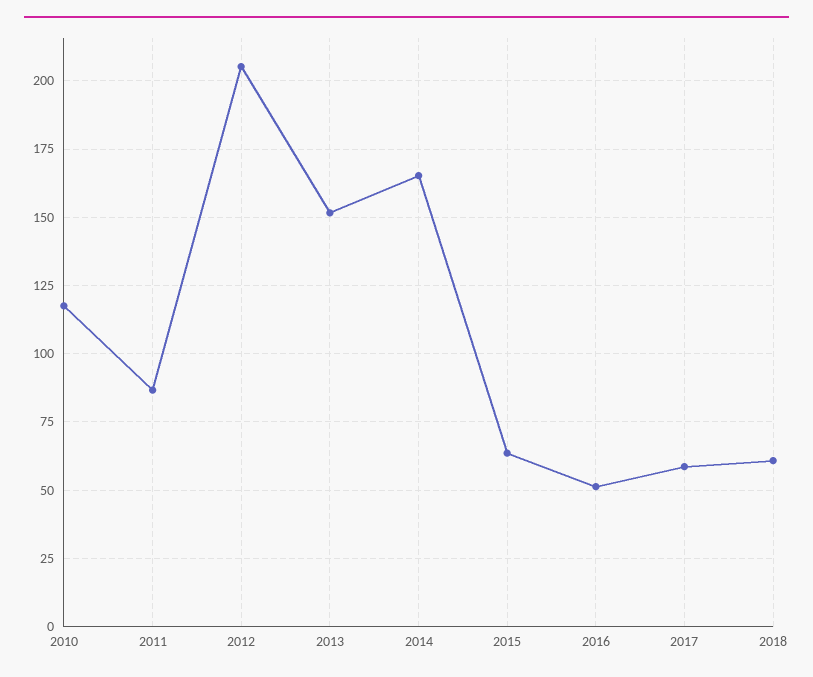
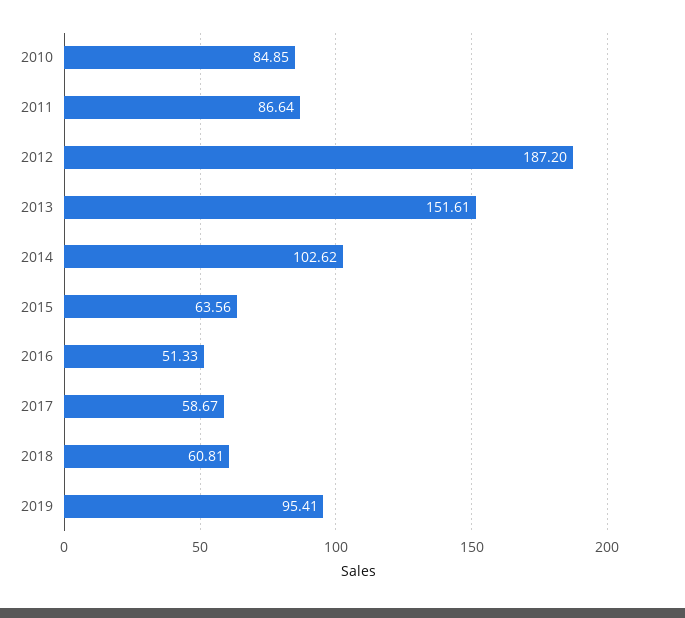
2010: 117.5 -> 84.85
2012: 205 -> 187.2
2014: 165 -> 102.62
2019: none -> 95.41

